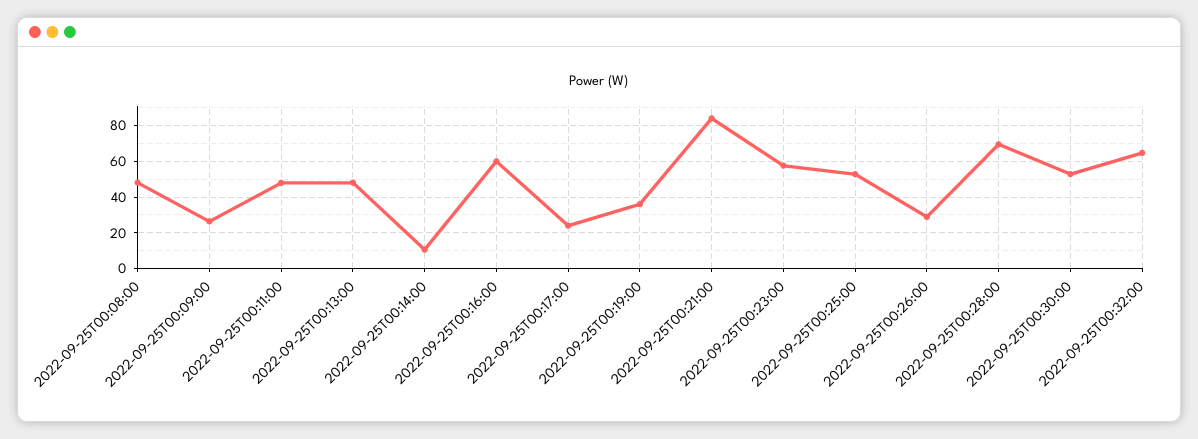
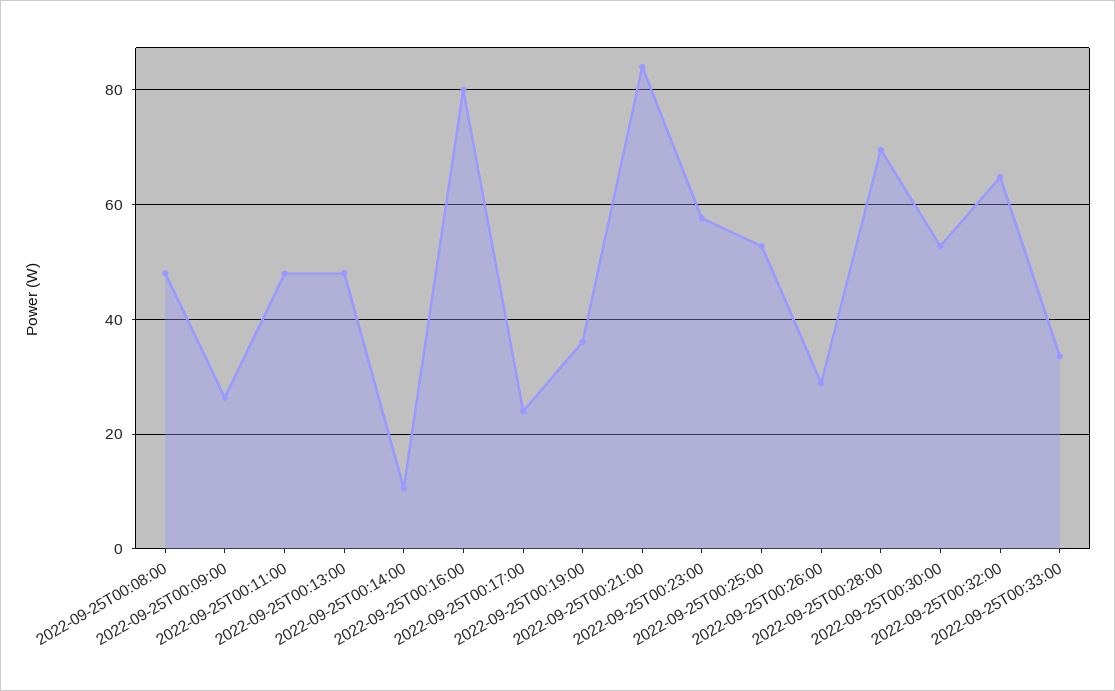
2022-09-25T00:16:00: 60 -> 80
2022-09-25T00:33:00: none -> 34

